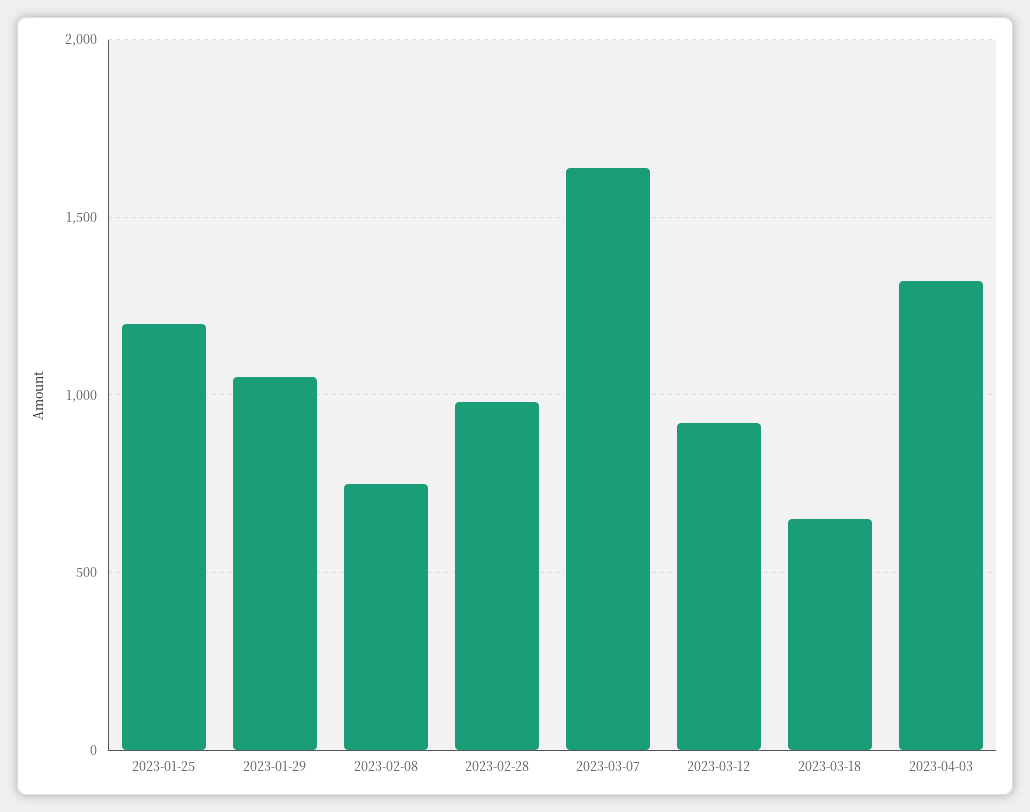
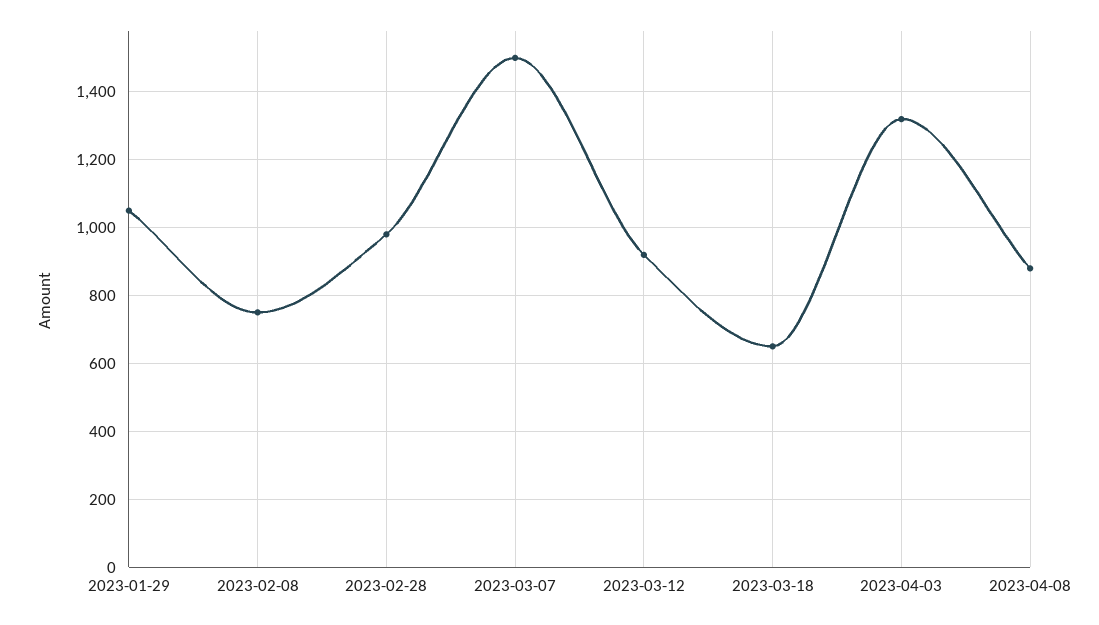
2023-01-25: 1200 -> none
2023-03-07: 1650 -> 1500
2023-04-08: none -> 880

